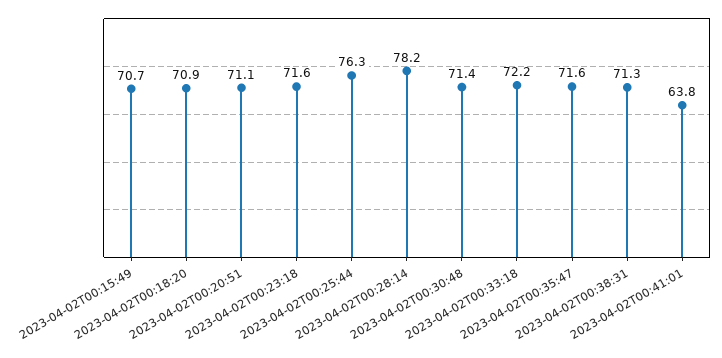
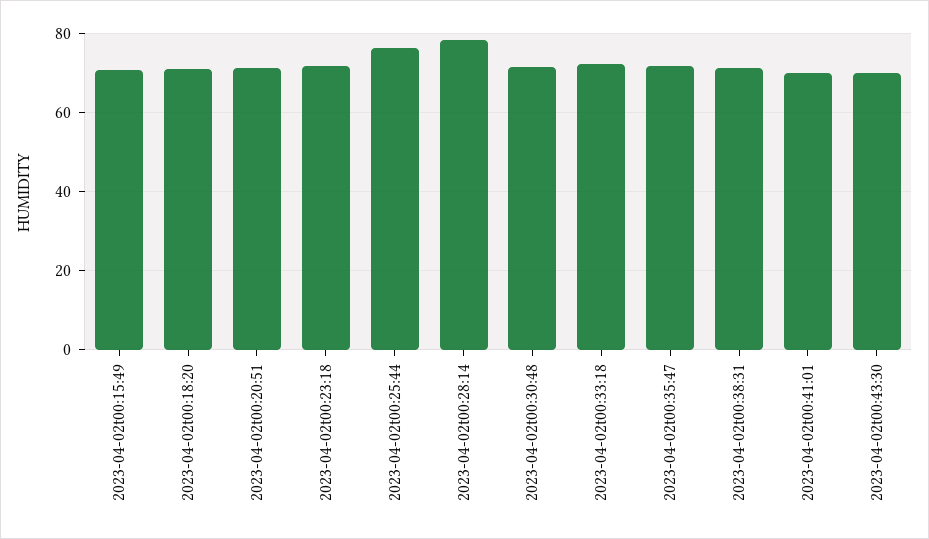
2023-04-02T00:41:01: 63.8 -> 70
2023-04-02t00:43:30: none -> 70

